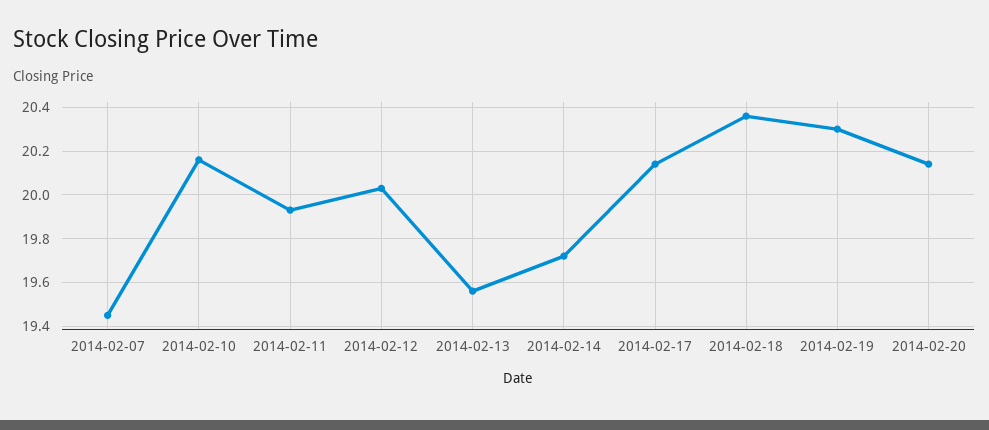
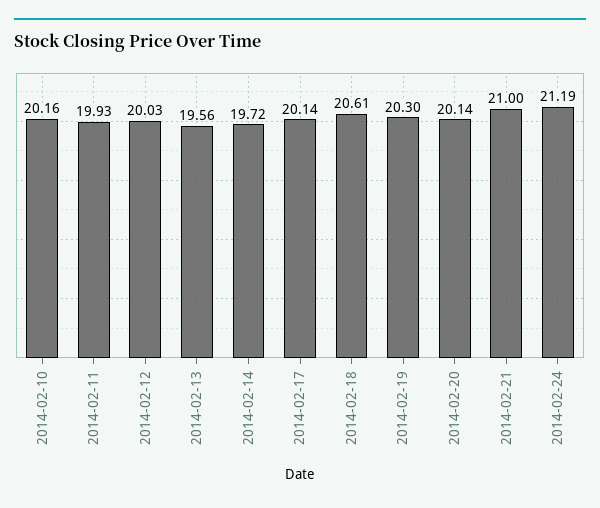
2014-02-07: 19.45 -> none
2014-02-18: 20.35 -> 20.61
2014-02-21: none -> 21
2014-02-24: none -> 21.19

